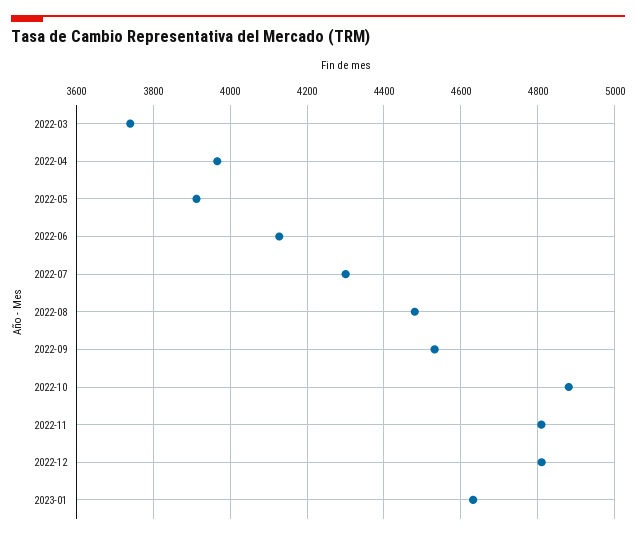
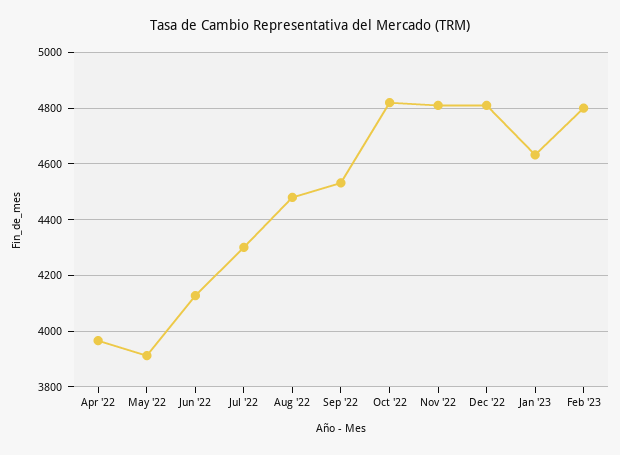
2022-03: 3740 -> none
2022-10: 4880 -> 4825
Feb '23: none -> 4800

